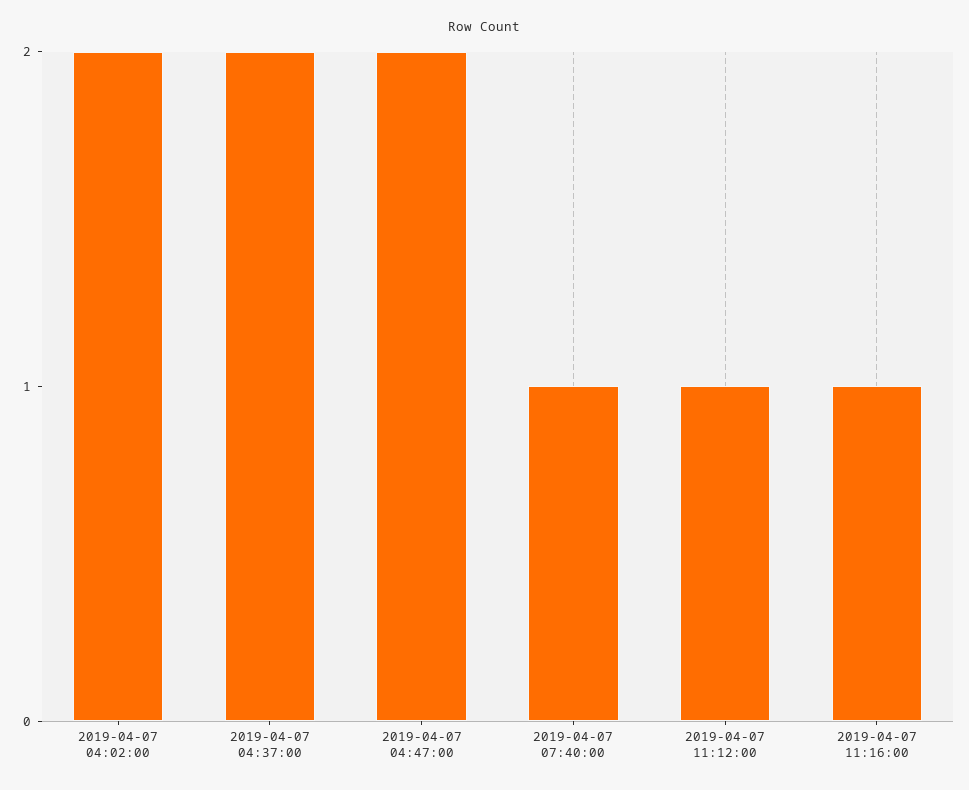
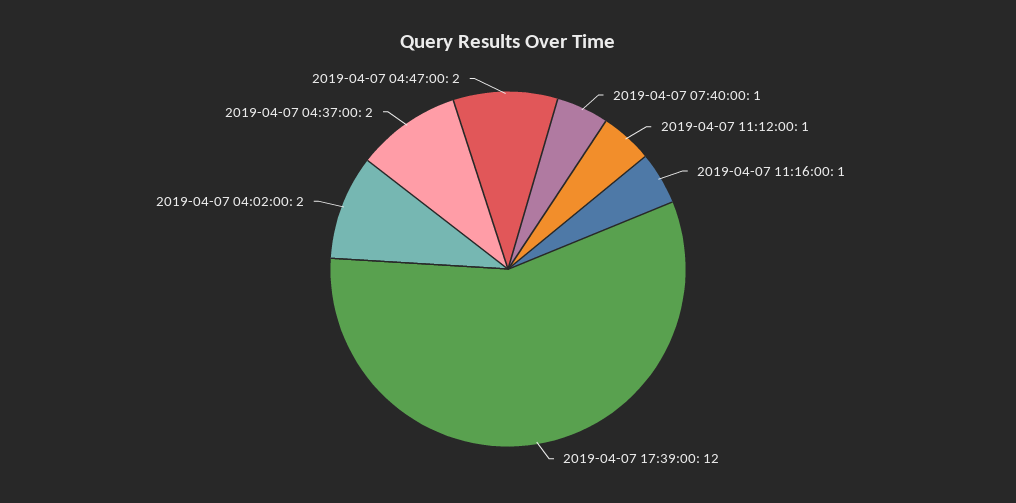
2019-04-07 17:39:00: none -> 12

